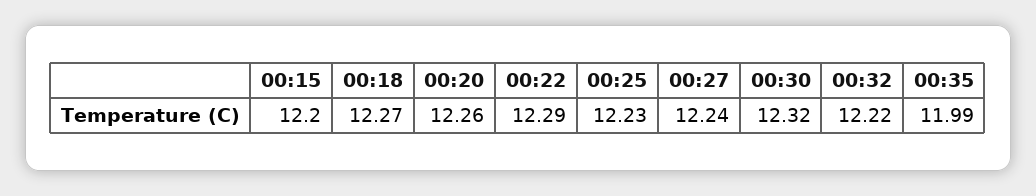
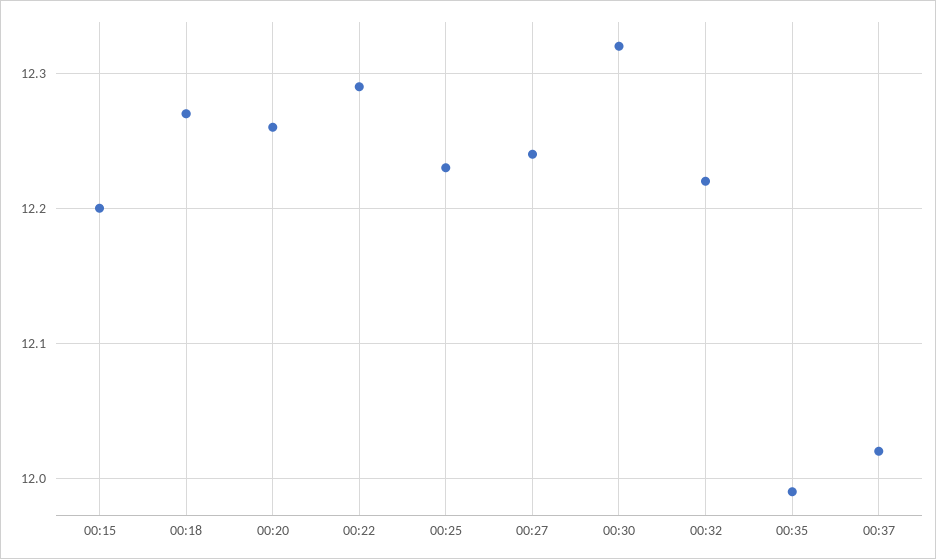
00:37: none -> 12.02

